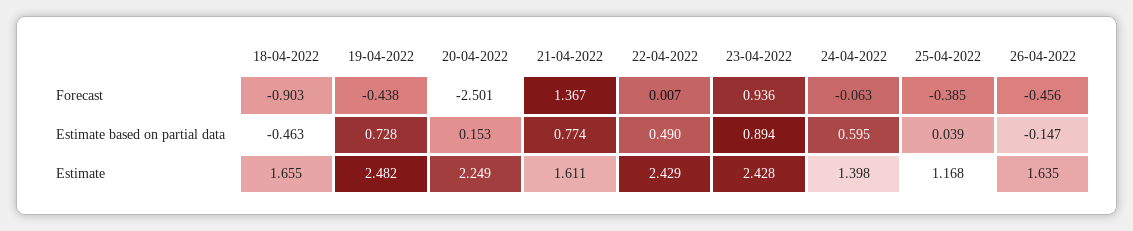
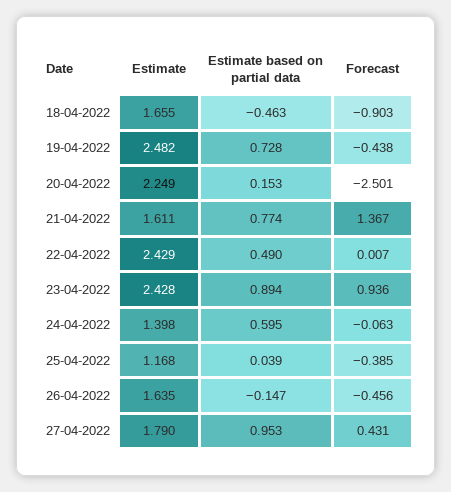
27-04-2022, Estimate: none -> 1.79
27-04-2022, Estimate based on partial data: none -> 0.953
27-04-2022, Forecast: none -> 0.431

